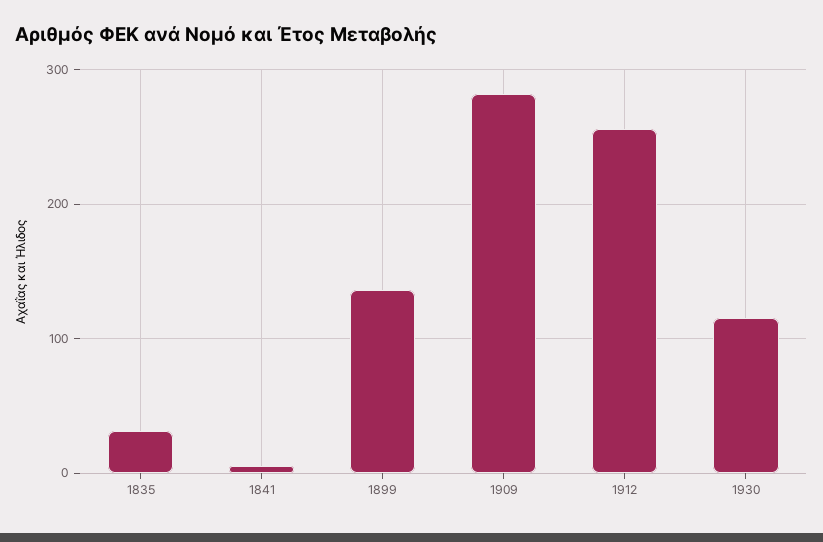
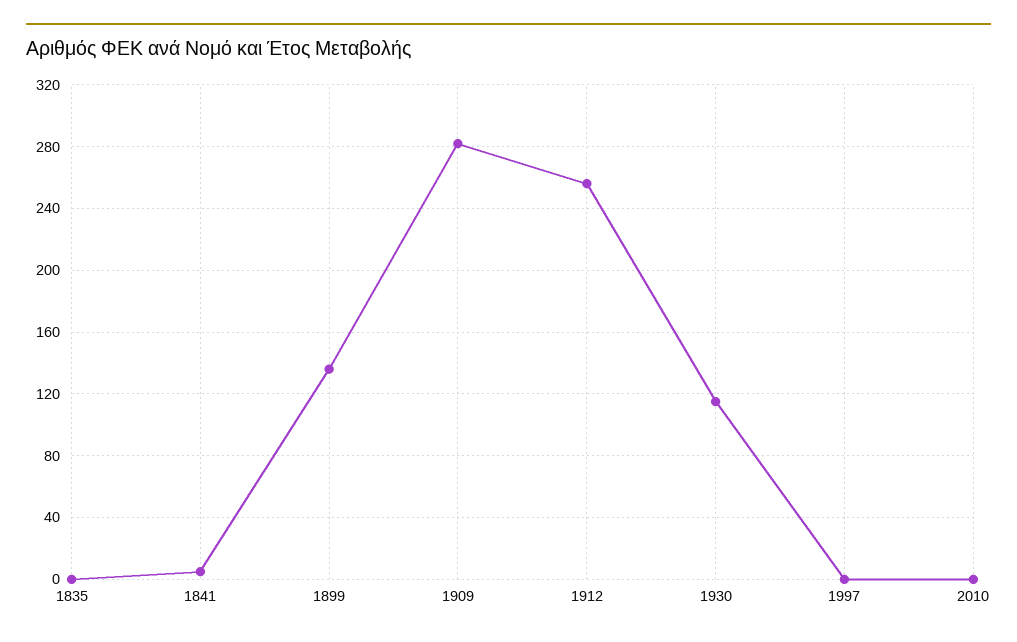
1835: 30 -> 0
1997: none -> 0
2010: none -> 0

